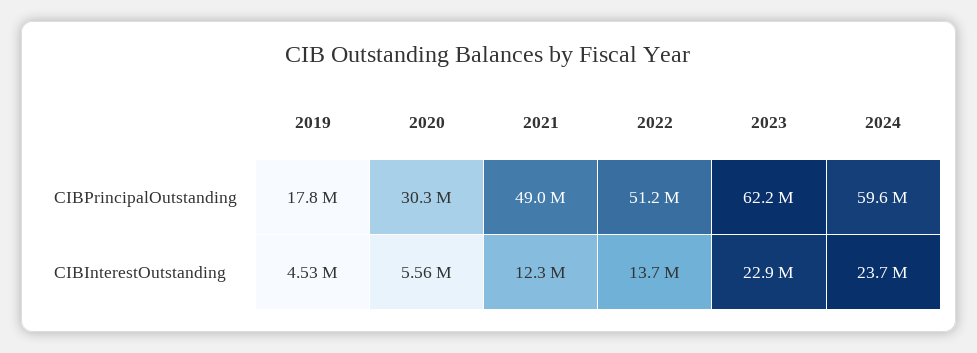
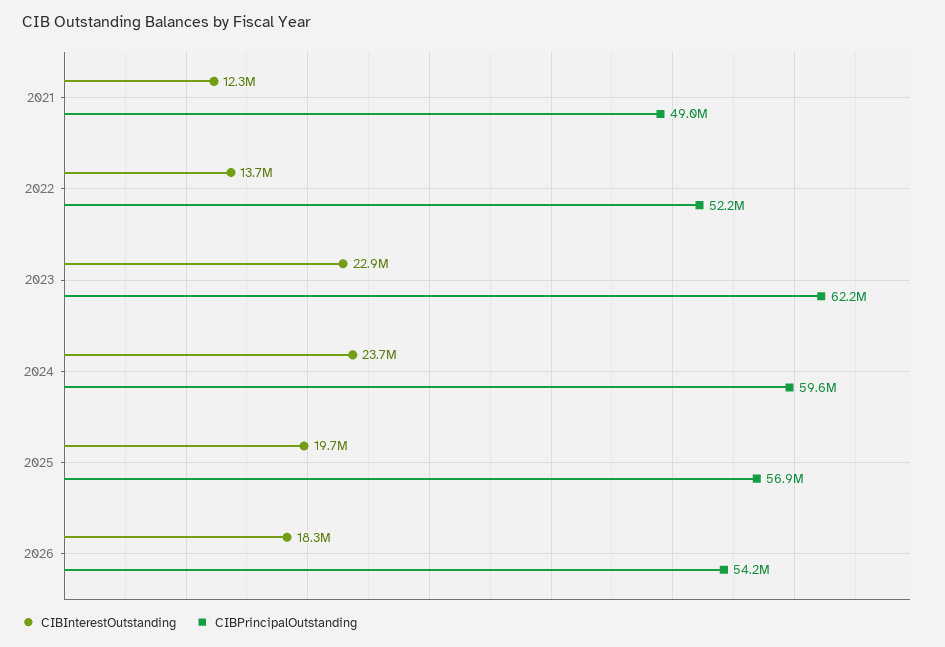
CIBPrincipalOutstanding, 2019: 17800000 -> none
CIBPrincipalOutstanding, 2020: 30300000 -> none
CIBPrincipalOutstanding, 2022: 51200000 -> 52200000
CIBInterestOutstanding, 2019: 4530000 -> none
CIBInterestOutstanding, 2020: 5560000 -> none
CIBInterestOutstanding, 2025: none -> 19700000
CIBPrincipalOutstanding, 2025: none -> 56900000
CIBInterestOutstanding, 2026: none -> 18300000
CIBPrincipalOutstanding, 2026: none -> 54200000

